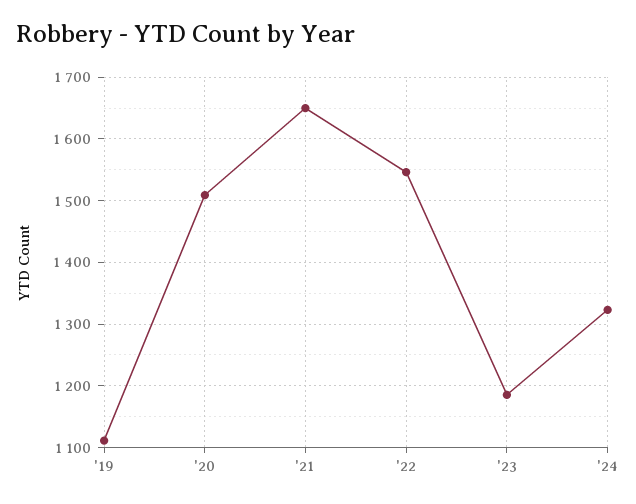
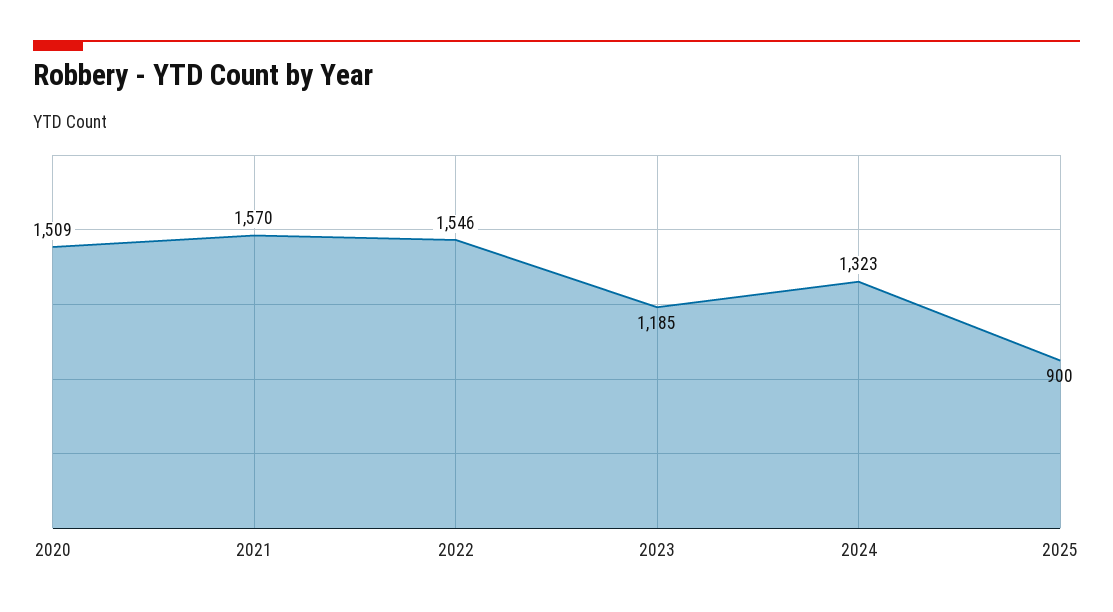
'19: 1110 -> none
'21: 1650 -> 1570
2025: none -> 900

